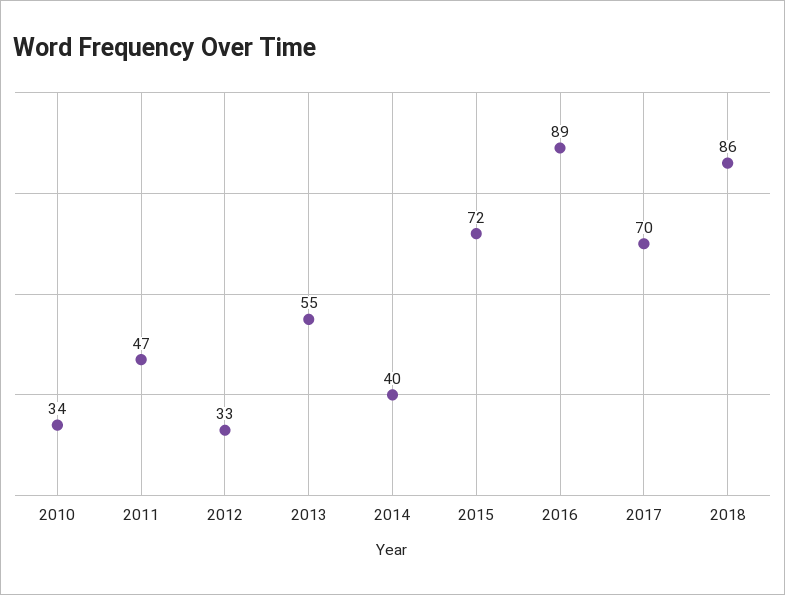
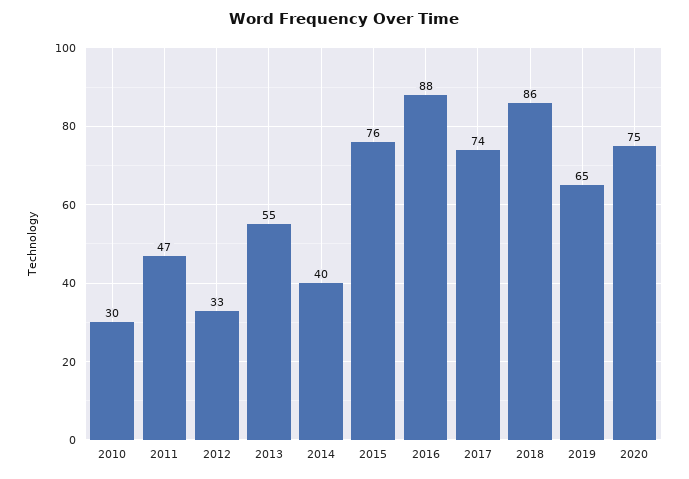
2010: 34 -> 30
2015: 72 -> 76
2016: 89 -> 88
2017: 70 -> 74
2019: none -> 65
2020: none -> 75

